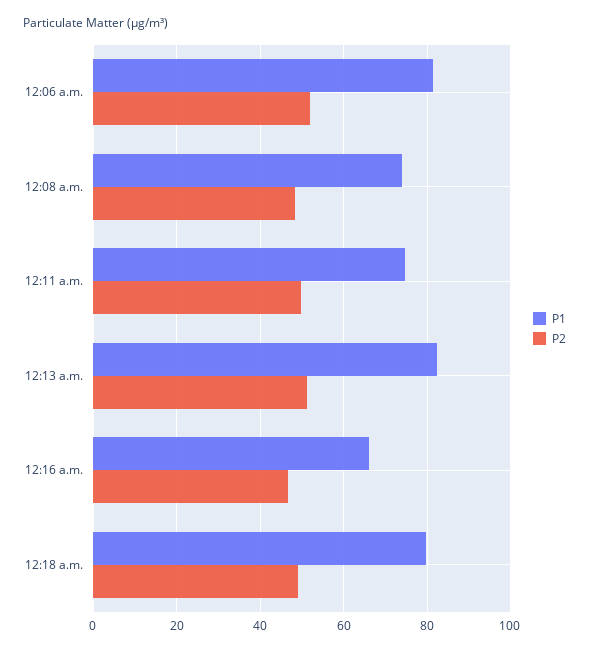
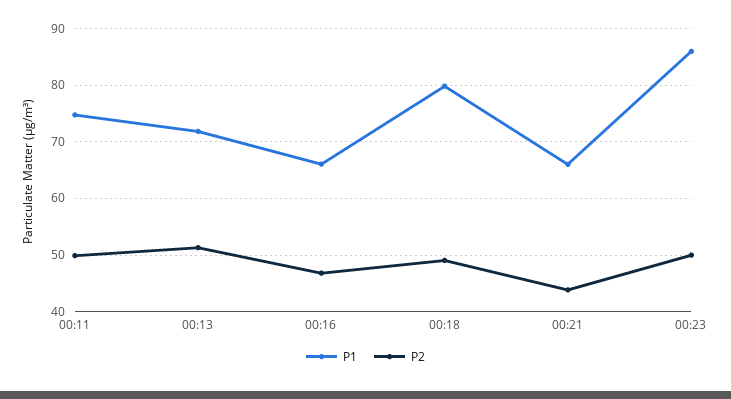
P1, 12:06 a.m.: 82 -> none
P2, 12:06 a.m.: 52 -> none
P1, 12:08 a.m.: 74 -> none
P2, 12:08 a.m.: 48 -> none
P1, 12:13 a.m.: 82 -> 72
P1, 00:21: none -> 66
P2, 00:21: none -> 44
P1, 00:23: none -> 86
P2, 00:23: none -> 50

